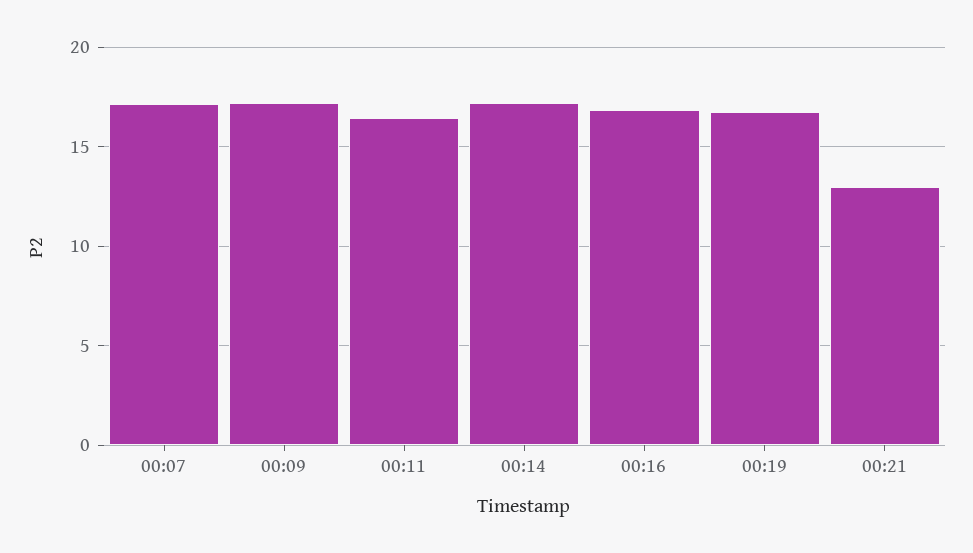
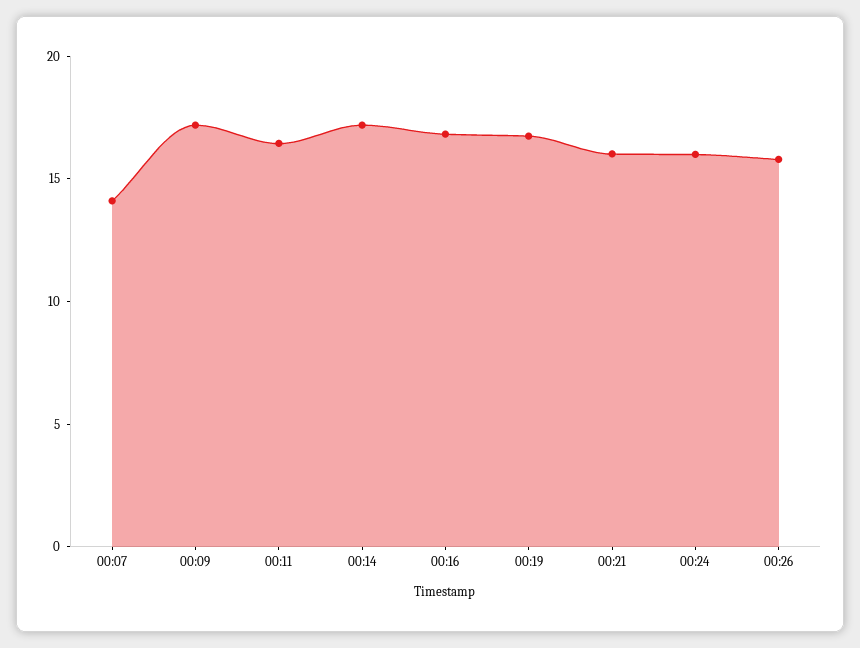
00:07: 17 -> 14
00:21: 13 -> 16
00:24: none -> 16
00:26: none -> 16

